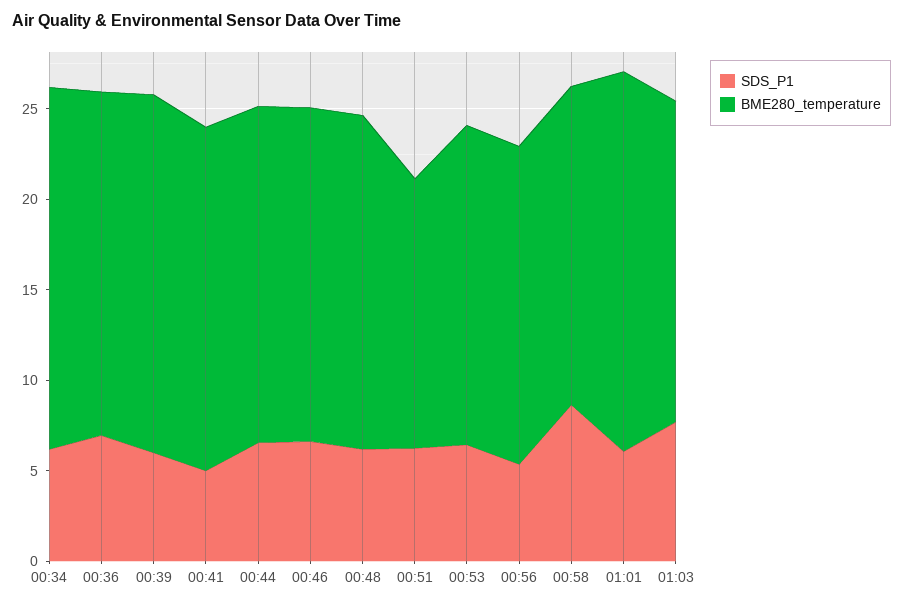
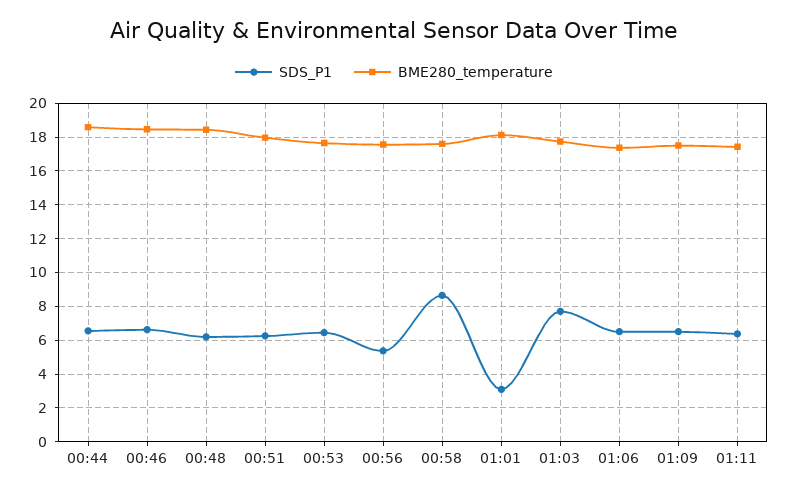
SDS_P1, 00:34: 6 -> none
BME280_temperature, 00:34: 20 -> none
SDS_P1, 00:36: 7 -> none
BME280_temperature, 00:36: 19 -> none
SDS_P1, 00:39: 6 -> none
BME280_temperature, 00:39: 20 -> none
SDS_P1, 00:41: 5 -> none
BME280_temperature, 00:41: 19 -> none
BME280_temperature, 00:51: 15 -> 18
SDS_P1, 01:01: 6 -> 3
BME280_temperature, 01:01: 21 -> 18
SDS_P1, 01:06: none -> 6.5
BME280_temperature, 01:06: none -> 17.5
SDS_P1, 01:09: none -> 6.5
BME280_temperature, 01:09: none -> 17.5
SDS_P1, 01:11: none -> 6.5
BME280_temperature, 01:11: none -> 17.5

